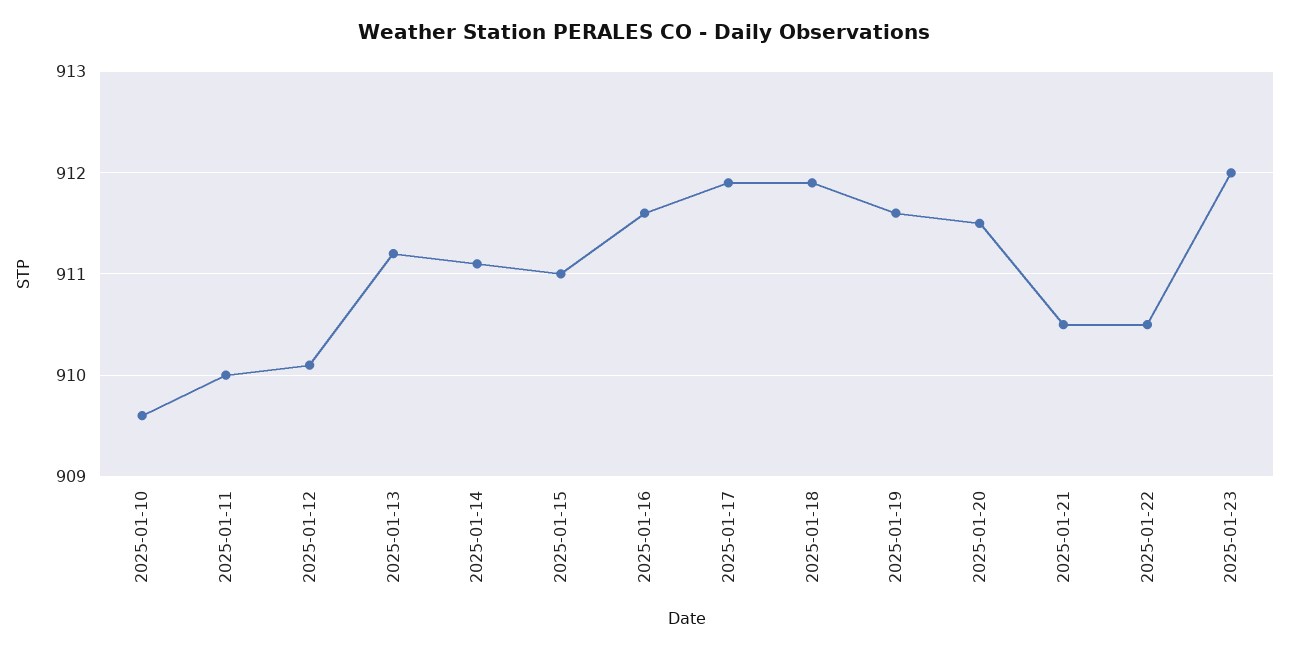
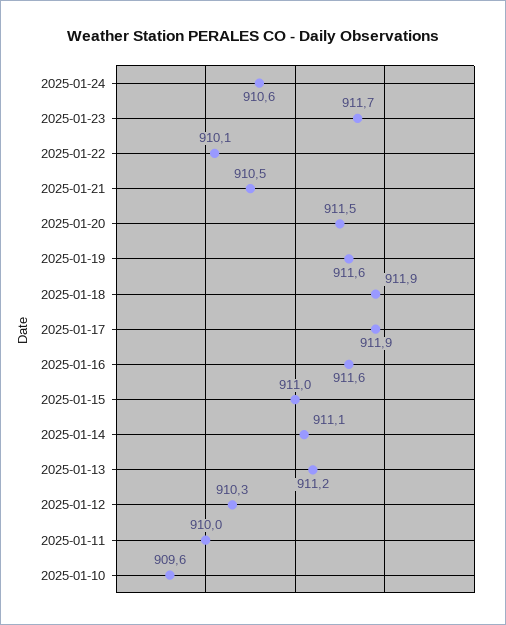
2025-01-12: 910.1 -> 910.3
2025-01-22: 910.5 -> 910.1
2025-01-23: 912 -> 911.7
2025-01-24: none -> 910.6

